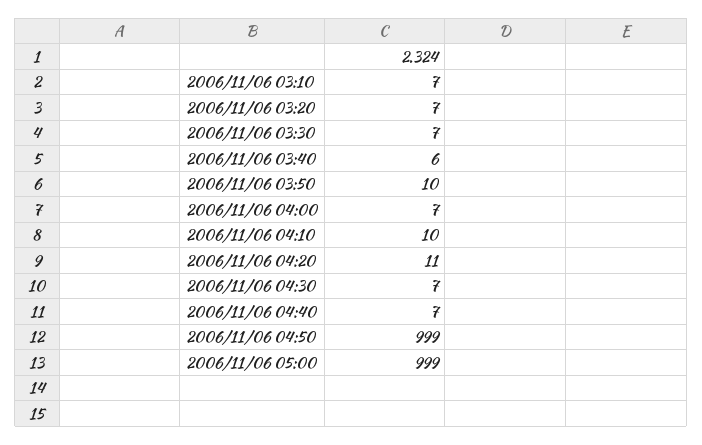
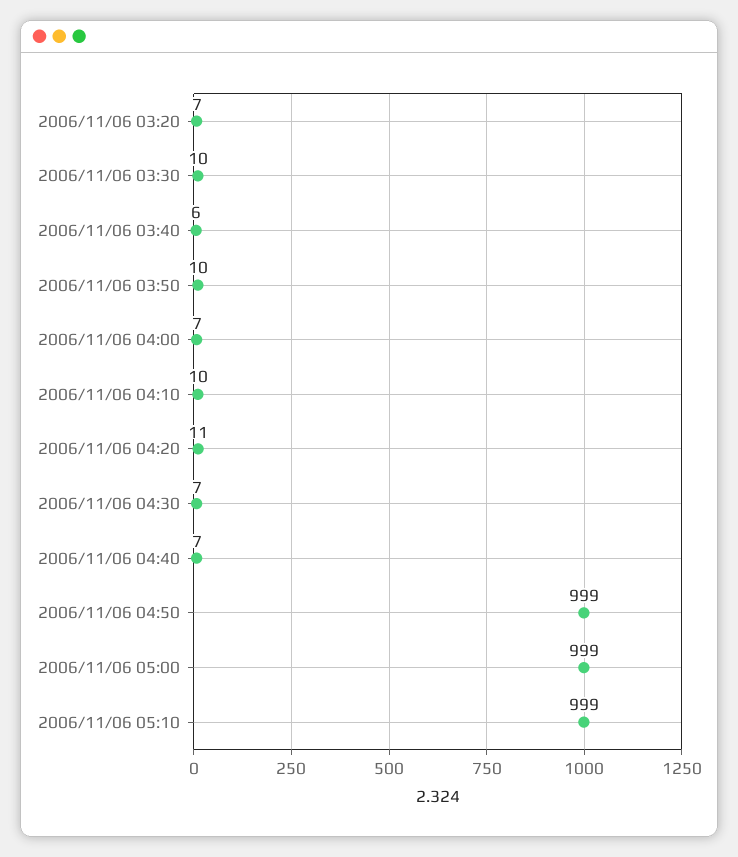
2006/11/06 03:10: 7 -> none
2006/11/06 03:30: 7 -> 10
2006/11/06 05:10: none -> 999

